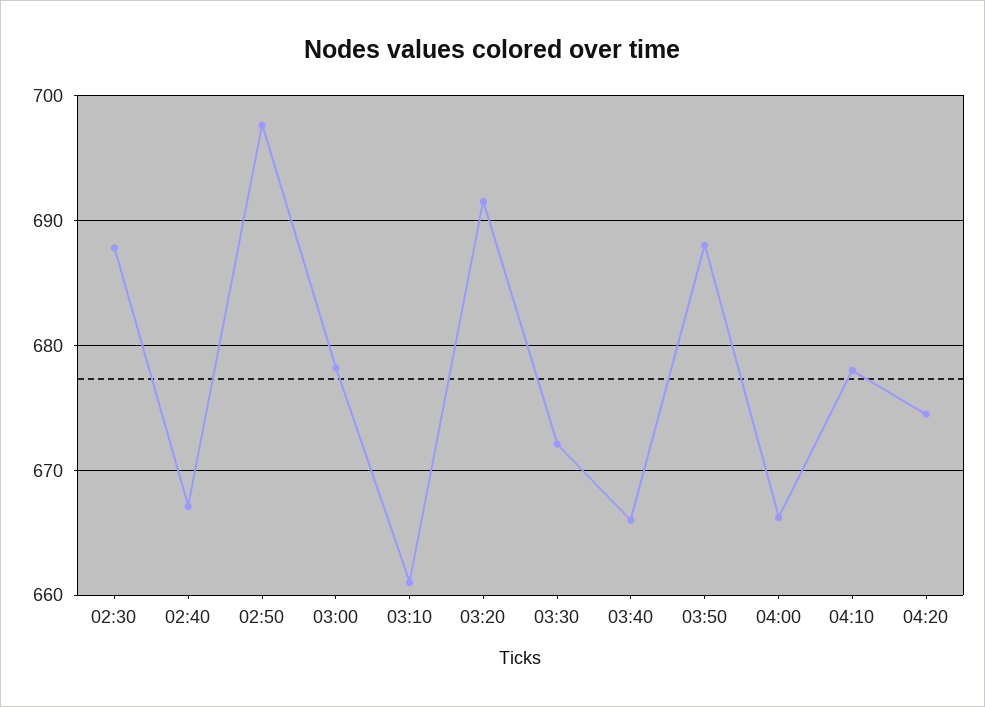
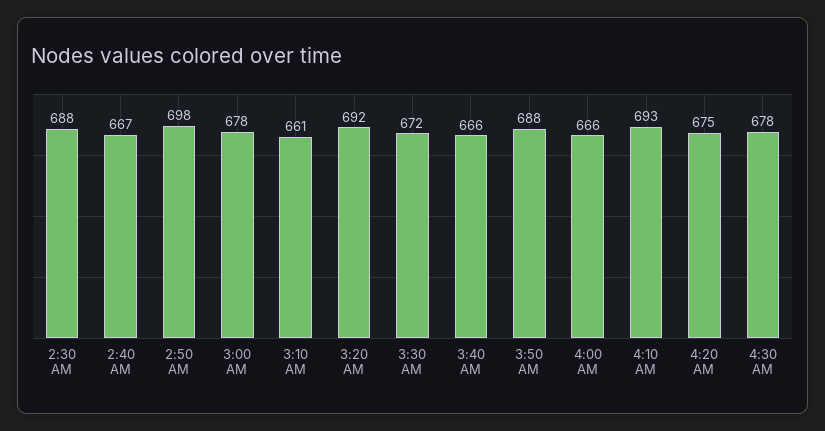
04:10: 678 -> 693
4:30 AM: none -> 678

